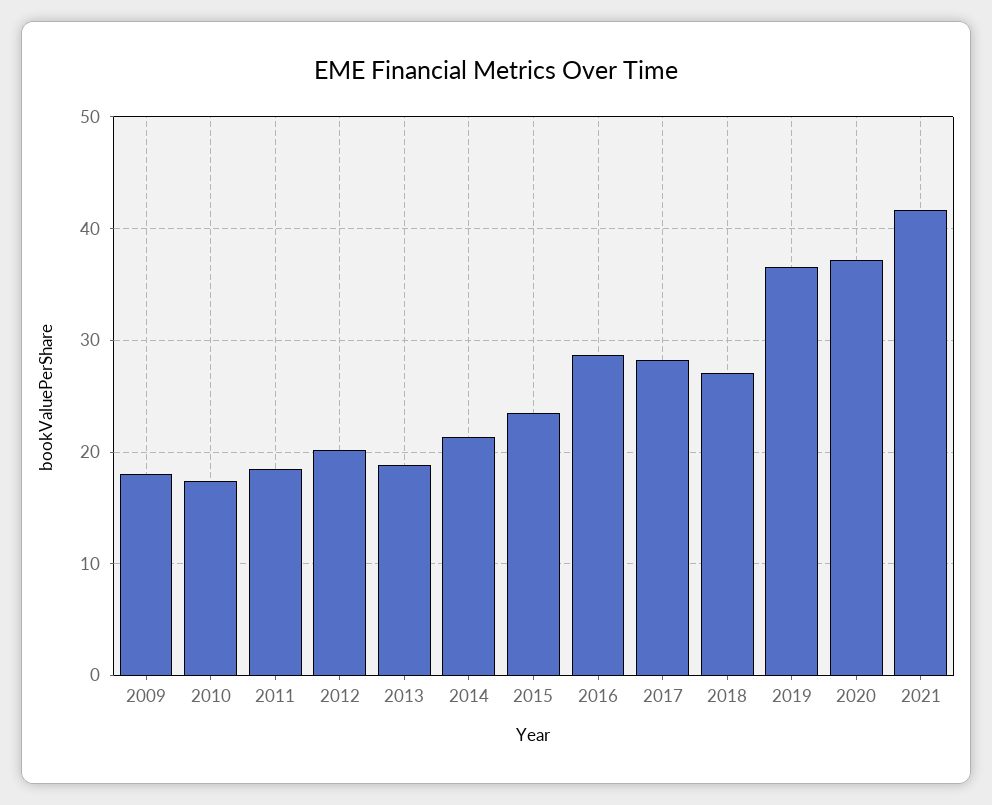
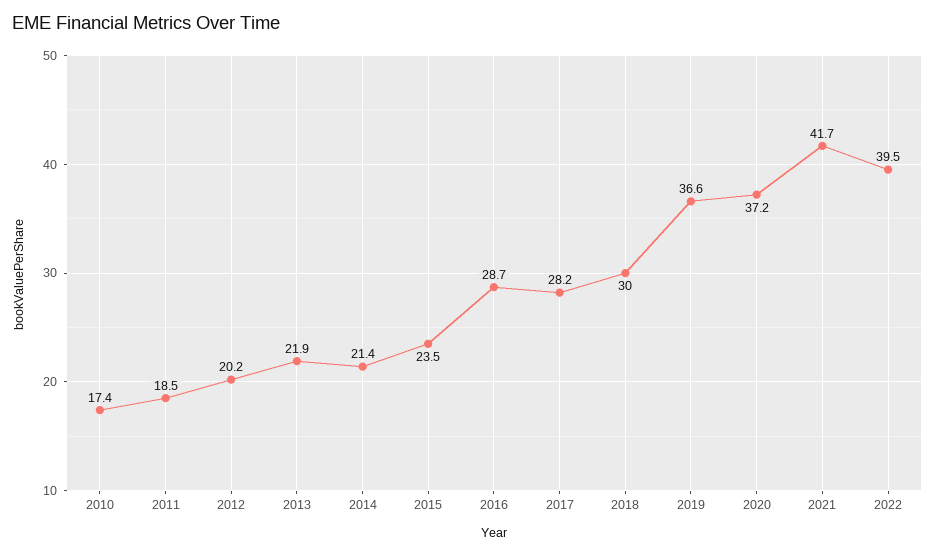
2009: 18 -> none
2013: 19 -> 21.9
2018: 27 -> 30
2022: none -> 39.5

